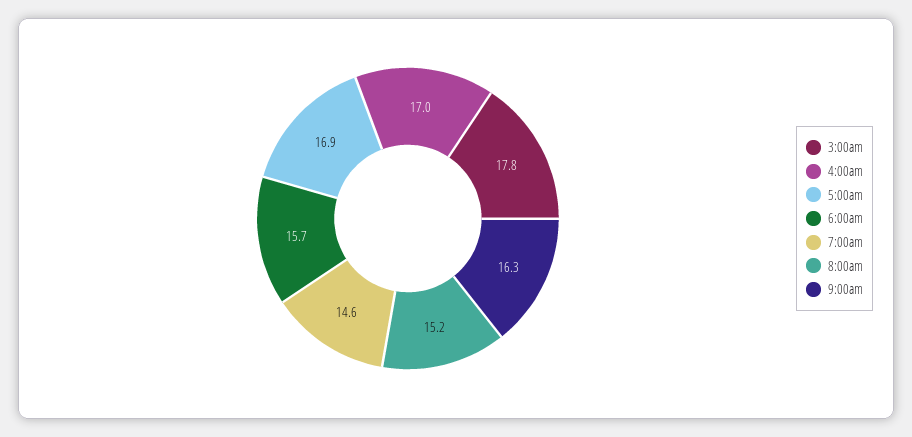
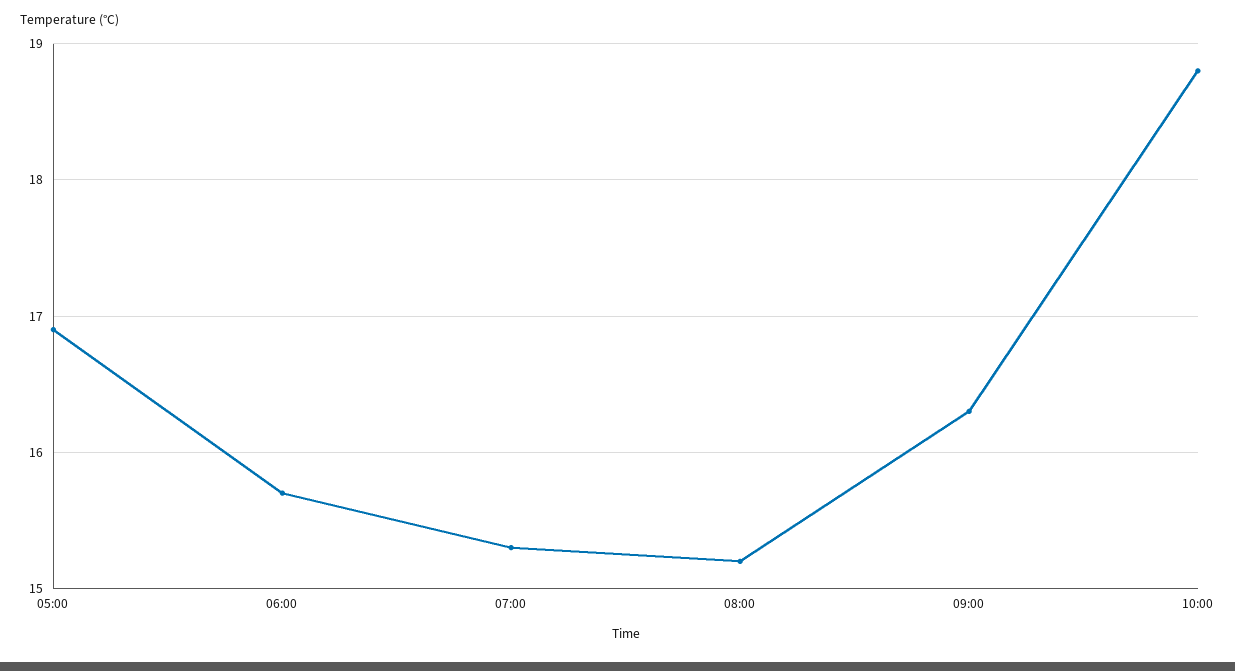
3:00am: 17.8 -> none
4:00am: 17 -> none
7:00am: 14.6 -> 15.3
10:00: none -> 18.8

